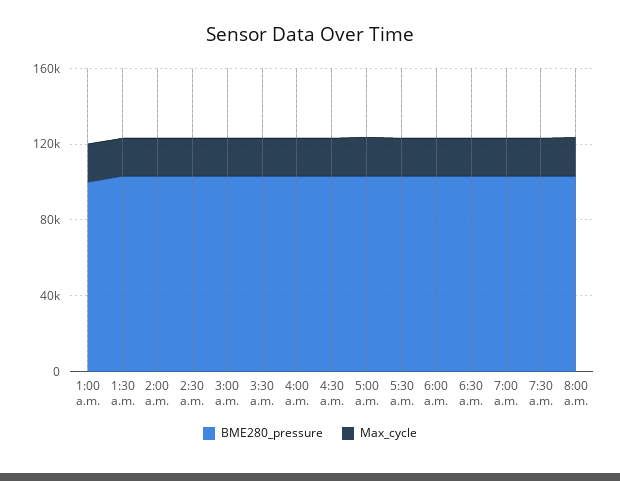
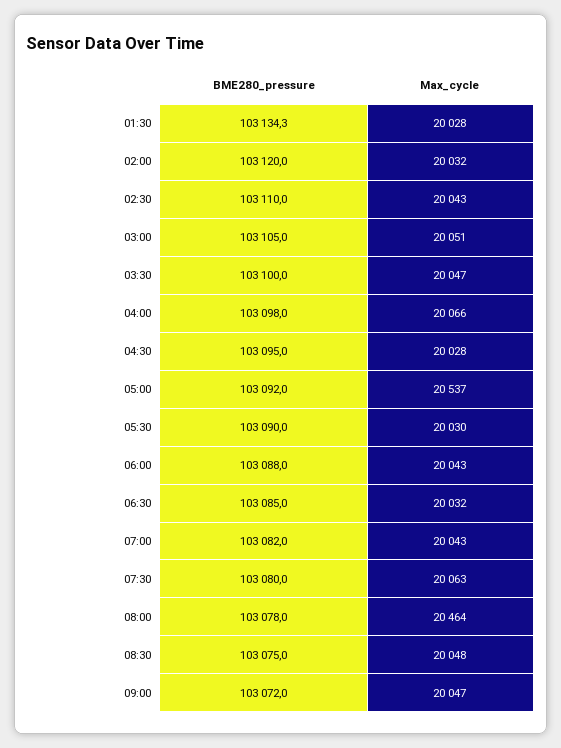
BME280_pressure, 1:00 a.m.: 100000 -> none
Max_cycle, 1:00 a.m.: 20000 -> none
BME280_pressure, 08:30: none -> 103075
Max_cycle, 08:30: none -> 20048
BME280_pressure, 09:00: none -> 103072
Max_cycle, 09:00: none -> 20047

